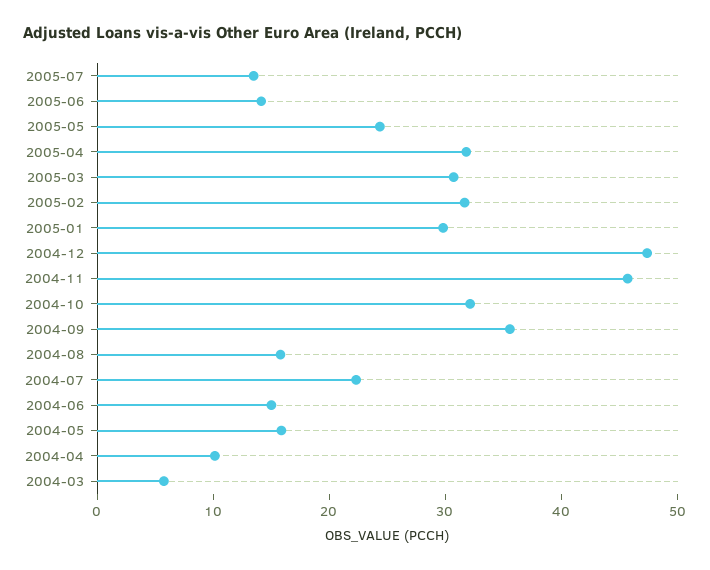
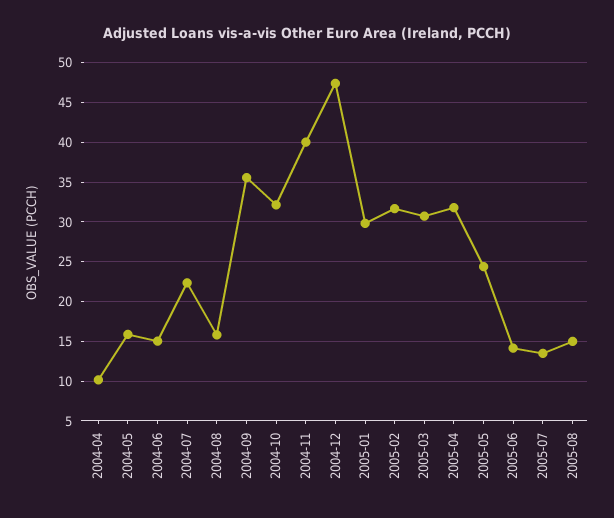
2004-11: 46 -> 40
2004-03: 6 -> none
2005-08: none -> 15

